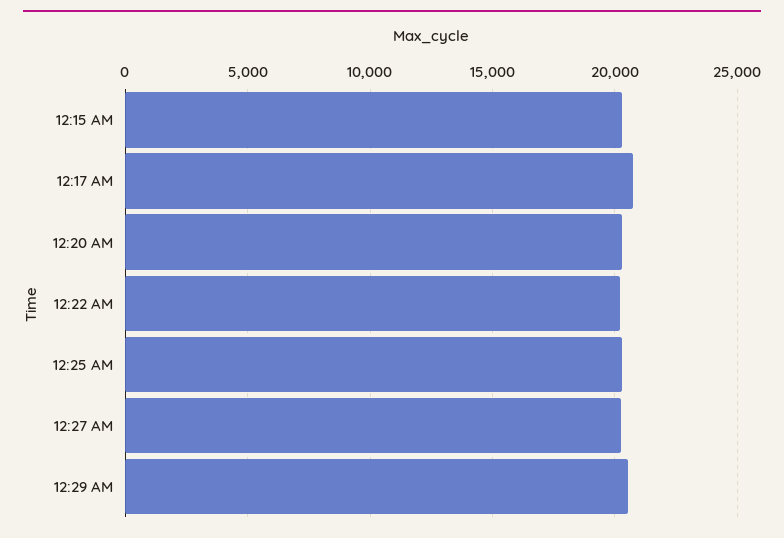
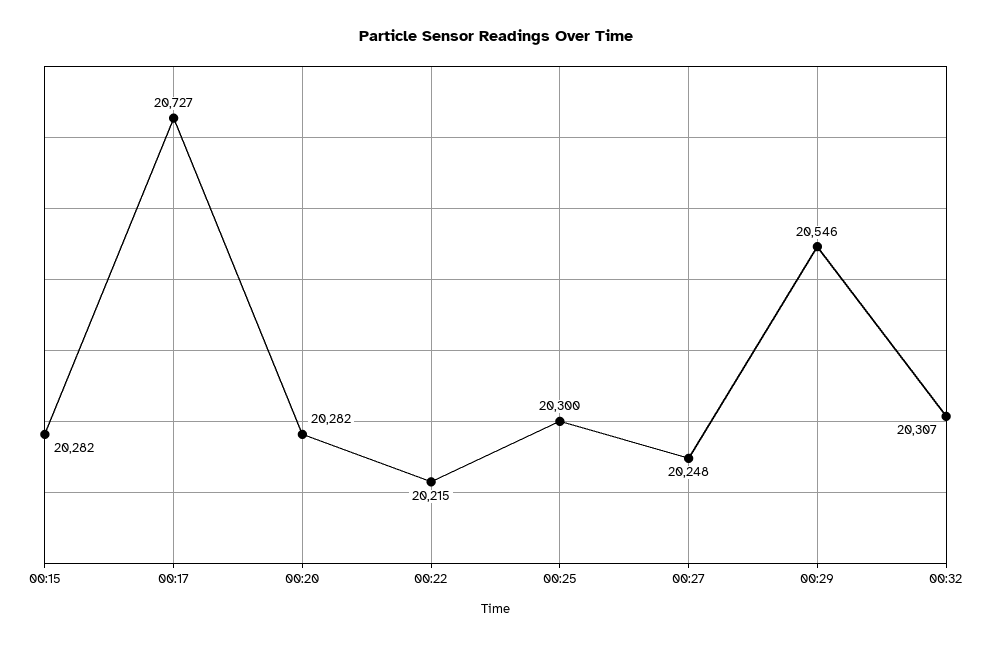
00:32: none -> 20307

